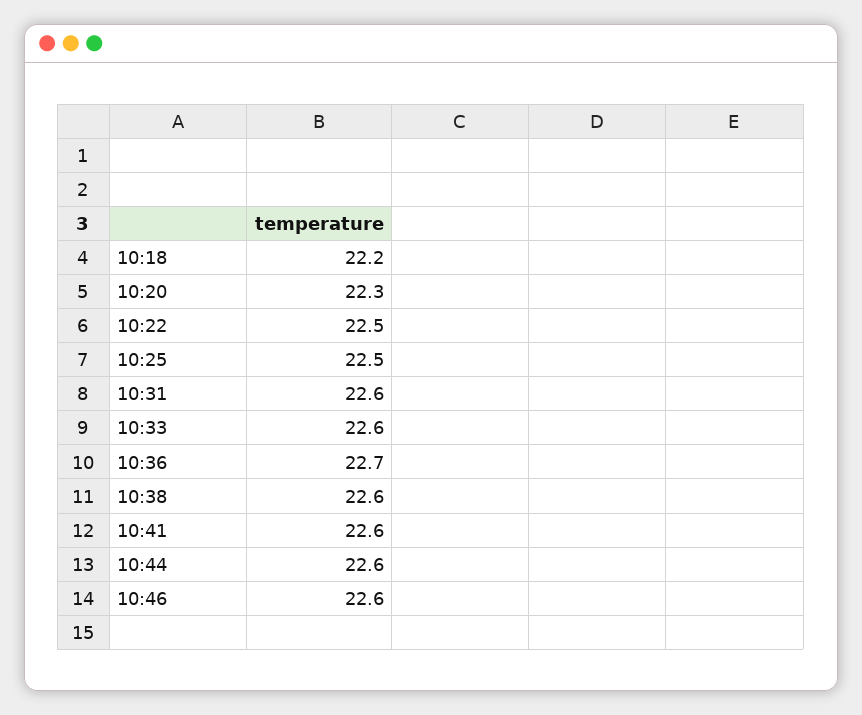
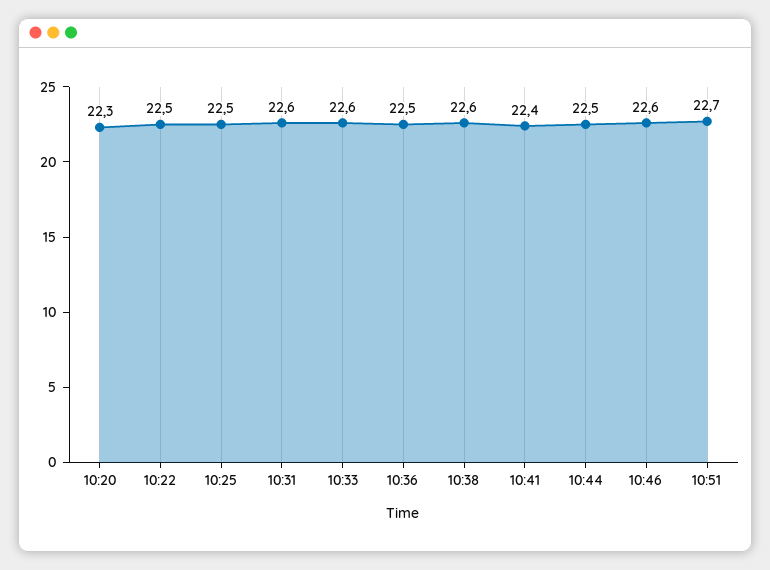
10:18: 22.2 -> none
10:36: 22.7 -> 22.5
10:41: 22.6 -> 22.4
10:44: 22.6 -> 22.5
10:51: none -> 22.7

